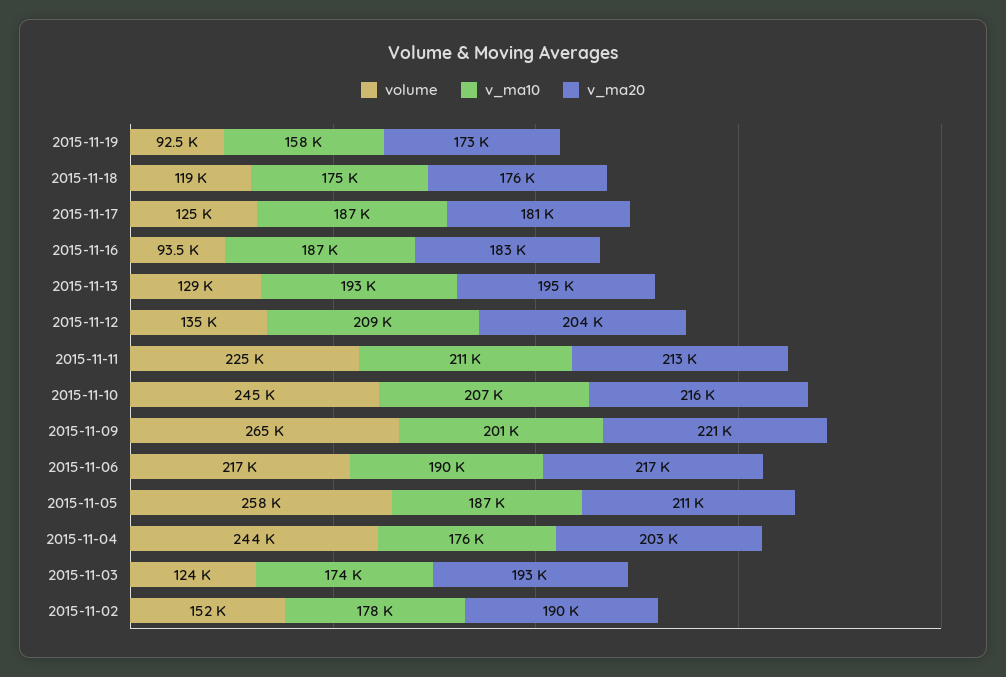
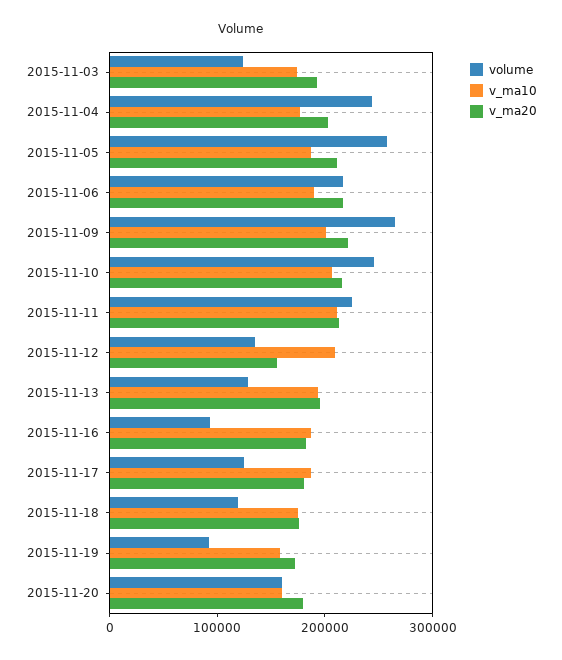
v_ma20, 2015-11-12: 204000 -> 160000
volume, 2015-11-02: 152000 -> none
v_ma10, 2015-11-02: 178000 -> none
v_ma20, 2015-11-02: 190000 -> none
volume, 2015-11-20: none -> 160000
v_ma10, 2015-11-20: none -> 160000
v_ma20, 2015-11-20: none -> 180000

